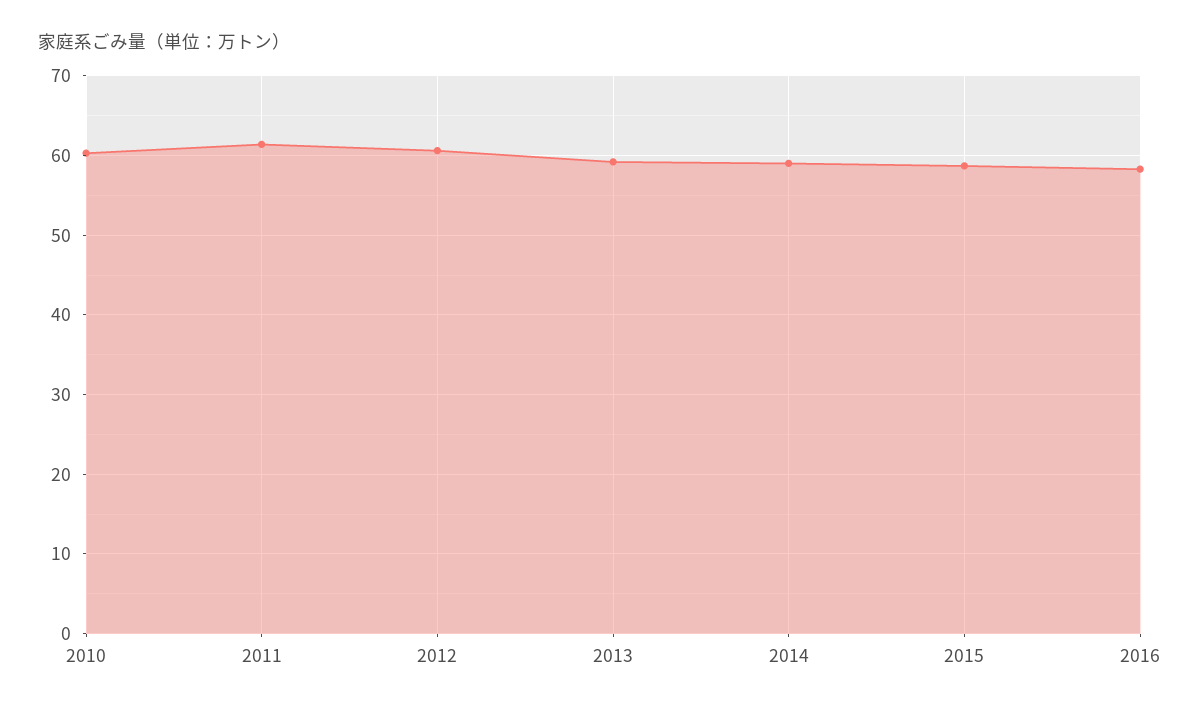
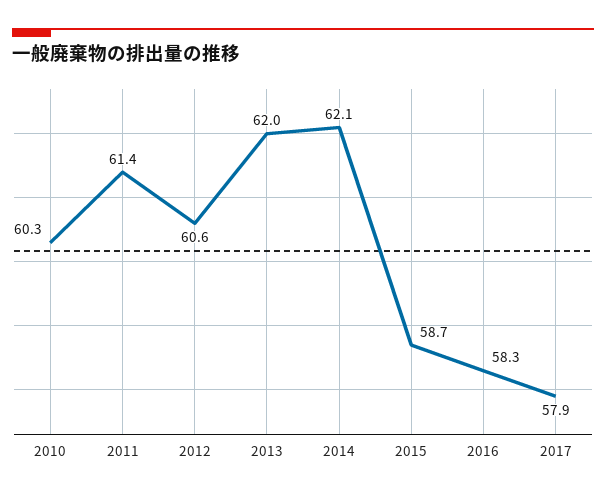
2013: 59 -> 62
2014: 59 -> 62.1
2017: none -> 57.9

